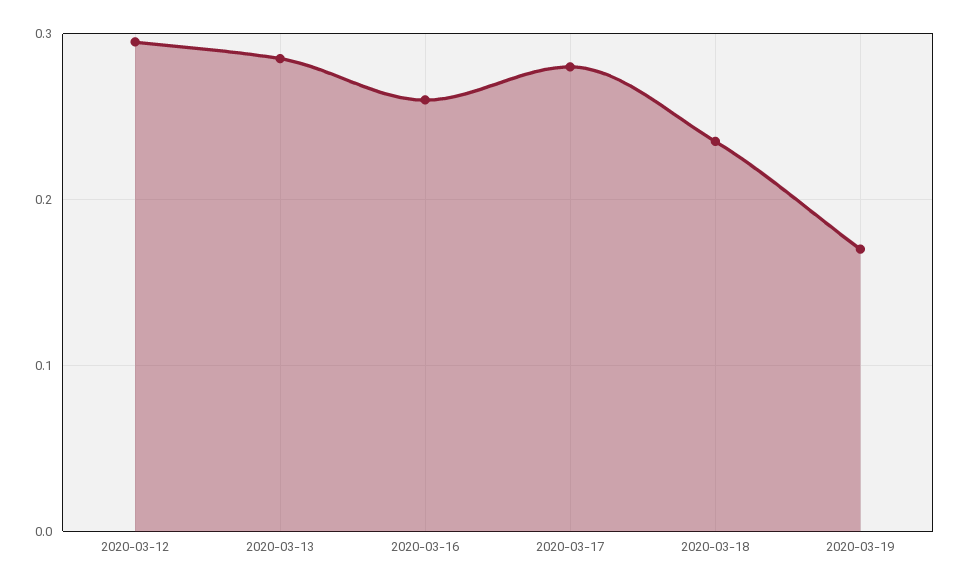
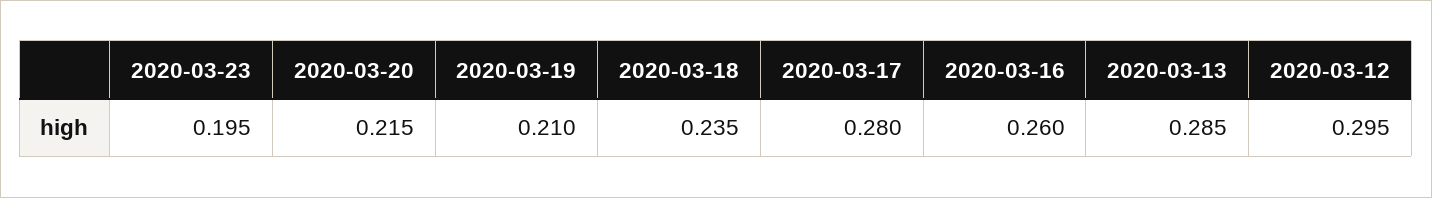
2020-03-19: 0.17 -> 0.21
2020-03-23: none -> 0.195
2020-03-20: none -> 0.215

